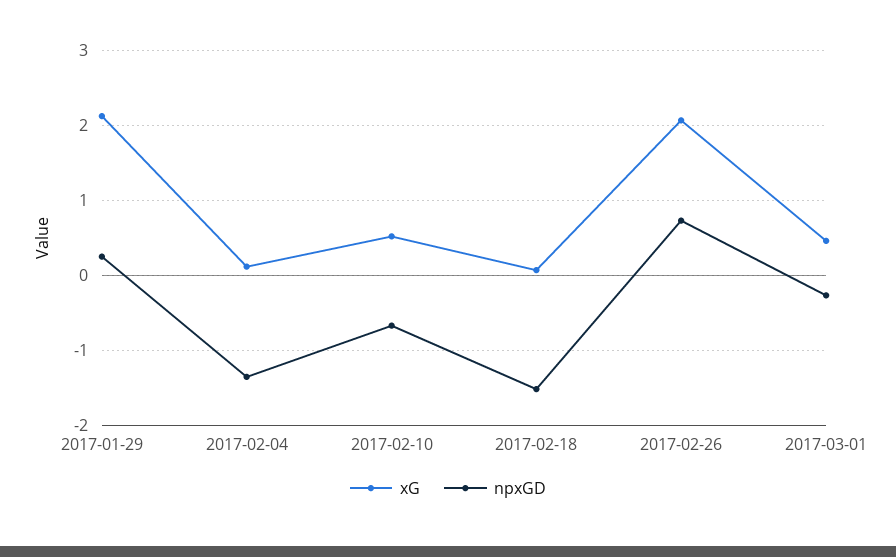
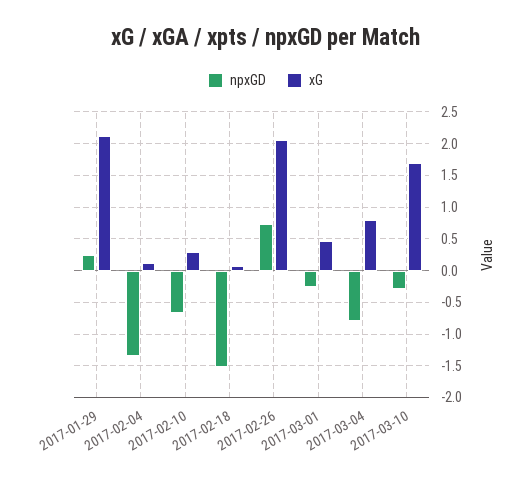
xG, 2017-02-10: 0.5 -> 0.3
npxGD, 2017-03-04: none -> -0.8
xG, 2017-03-04: none -> 0.8
npxGD, 2017-03-10: none -> -0.3
xG, 2017-03-10: none -> 1.7

